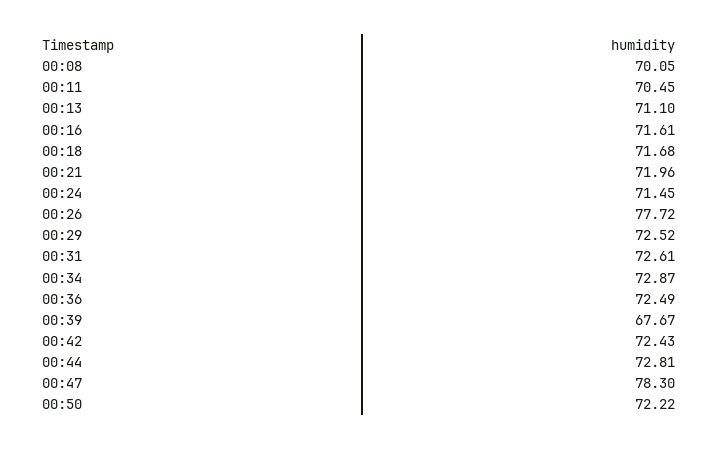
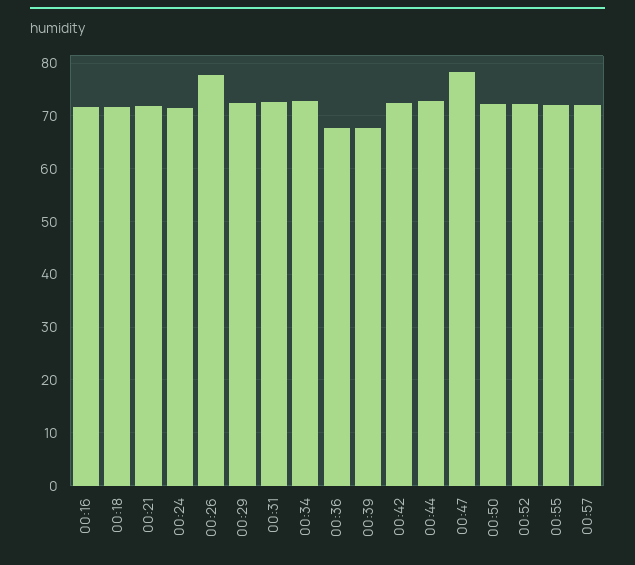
00:08: 70.05 -> none
00:11: 70.45 -> none
00:13: 71.1 -> none
00:36: 72.49 -> 68
00:52: none -> 72
00:55: none -> 72
00:57: none -> 72

